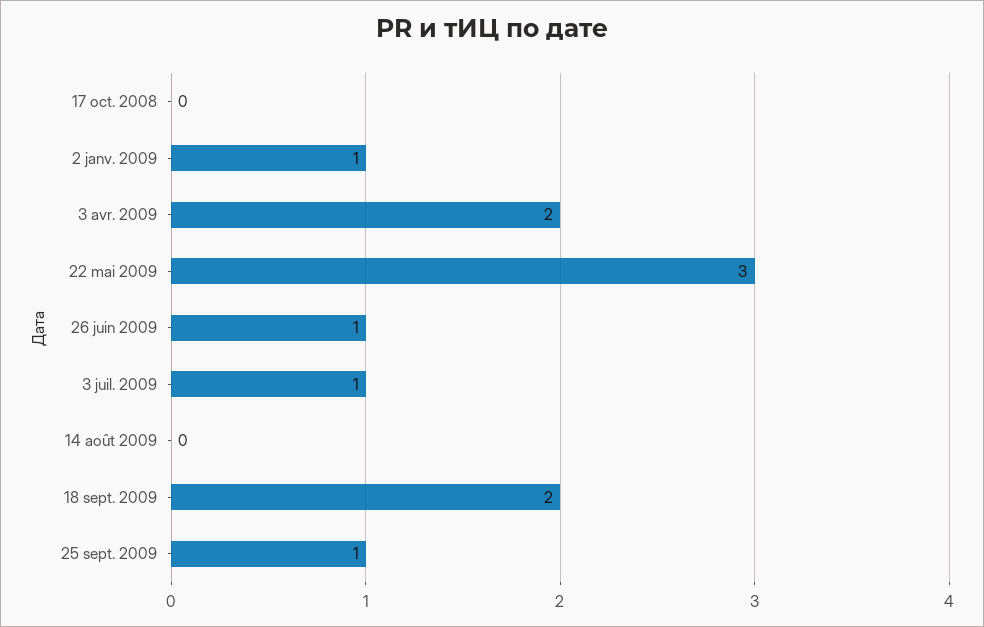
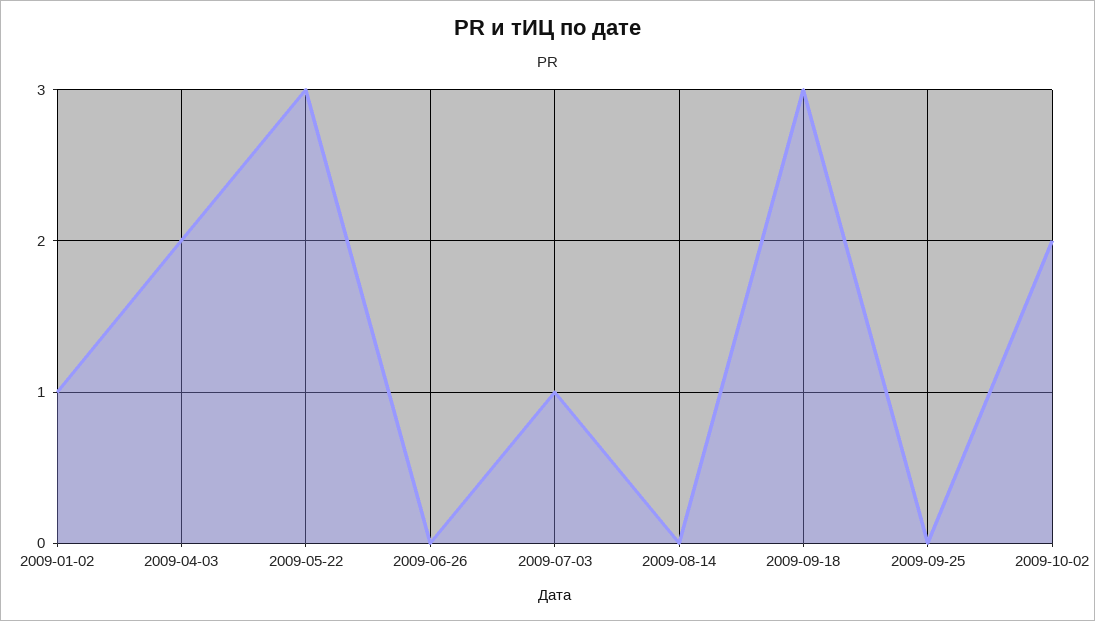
17 oct. 2008: 0 -> none
26 juin 2009: 1 -> 0
18 sept. 2009: 2 -> 3
25 sept. 2009: 1 -> 0
2009-10-02: none -> 2

